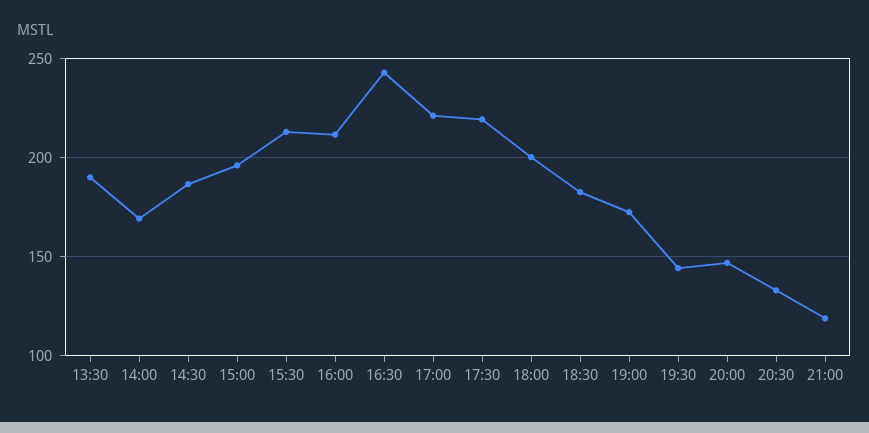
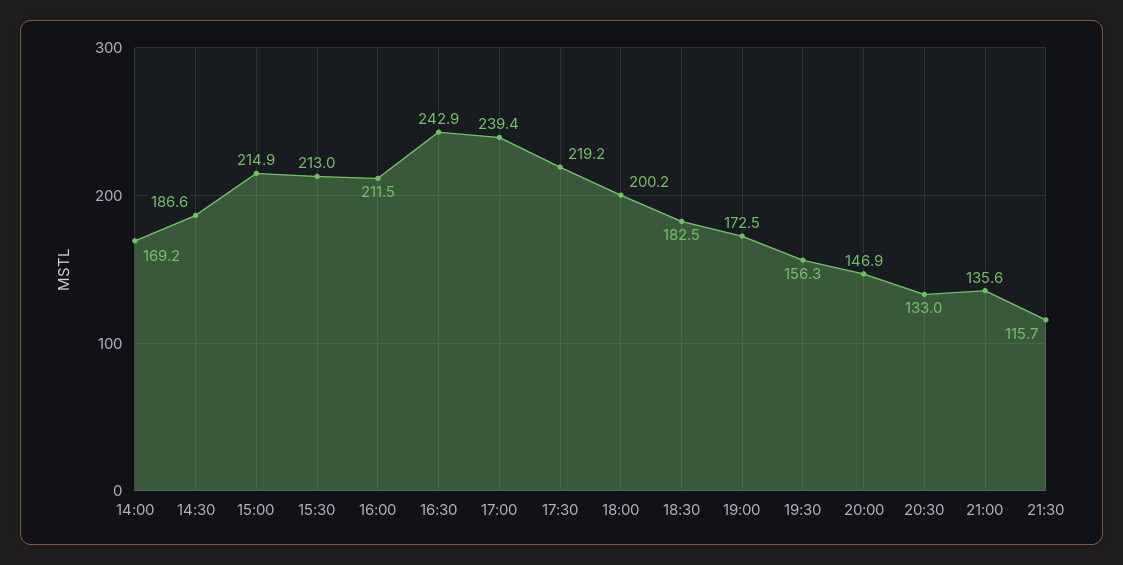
13:30: 190 -> none
15:00: 195 -> 214.9
17:00: 220 -> 239.4
19:30: 145 -> 156.3
21:00: 120 -> 135.6
21:30: none -> 115.7

